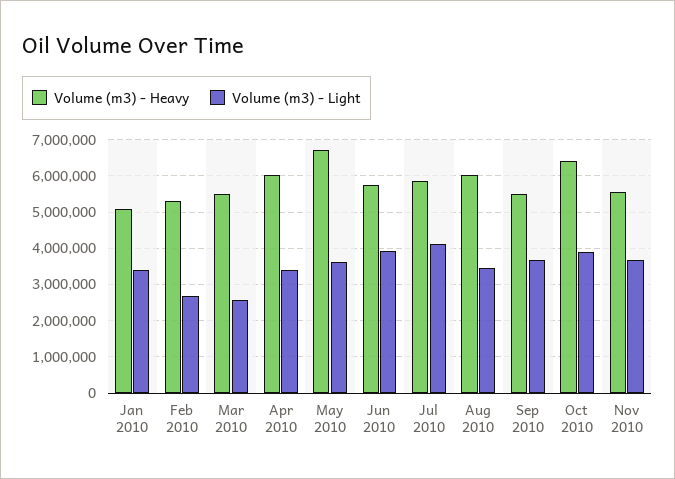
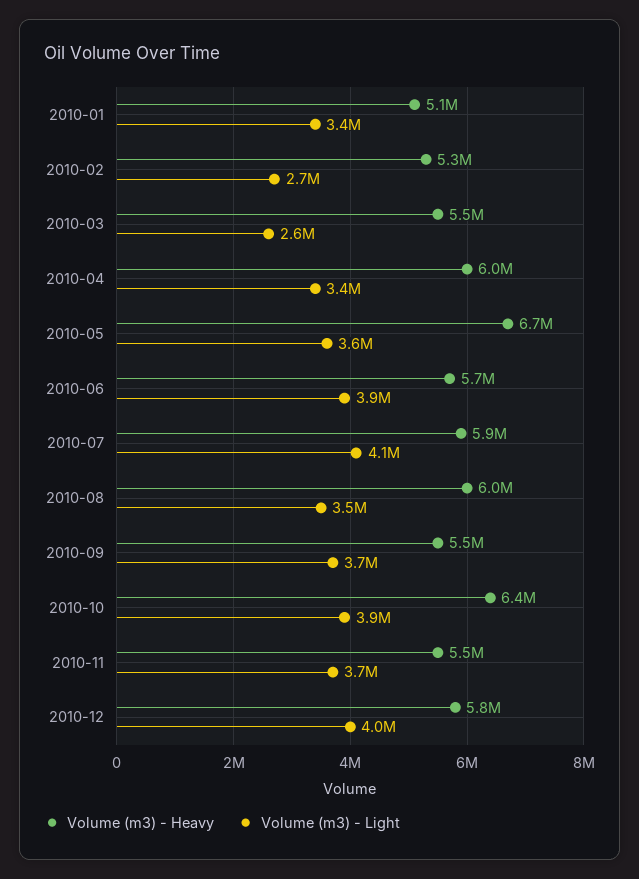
Volume (m3) - Heavy, 2010-12: none -> 5800000
Volume (m3) - Light, 2010-12: none -> 4000000

